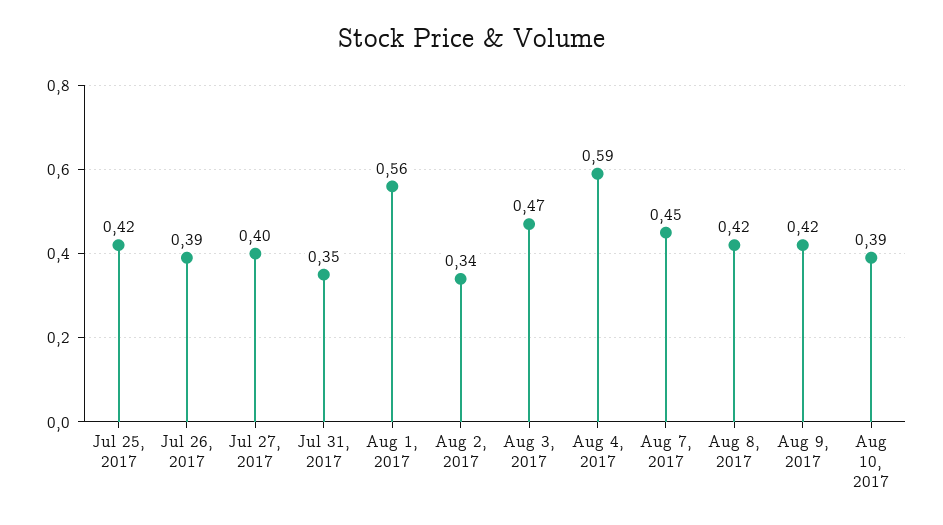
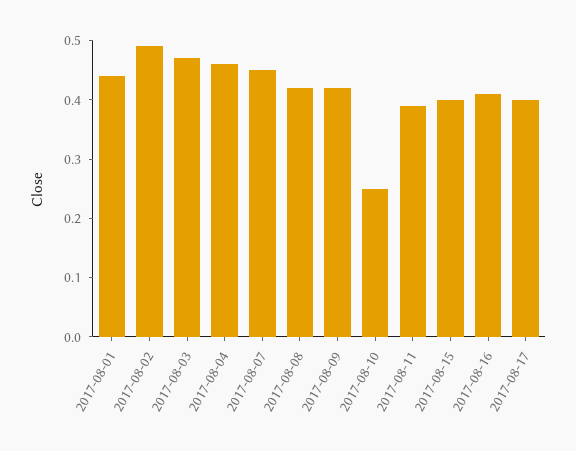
Jul 25, 2017: 0.42 -> none
Jul 26, 2017: 0.39 -> none
Jul 27, 2017: 0.4 -> none
Jul 31, 2017: 0.35 -> none
Aug 1, 2017: 0.56 -> 0.45
Aug 2, 2017: 0.34 -> 0.5
Aug 4, 2017: 0.59 -> 0.45
Aug 10, 2017: 0.39 -> 0.25
2017-08-11: none -> 0.4
2017-08-15: none -> 0.4
2017-08-16: none -> 0.4
2017-08-17: none -> 0.4

